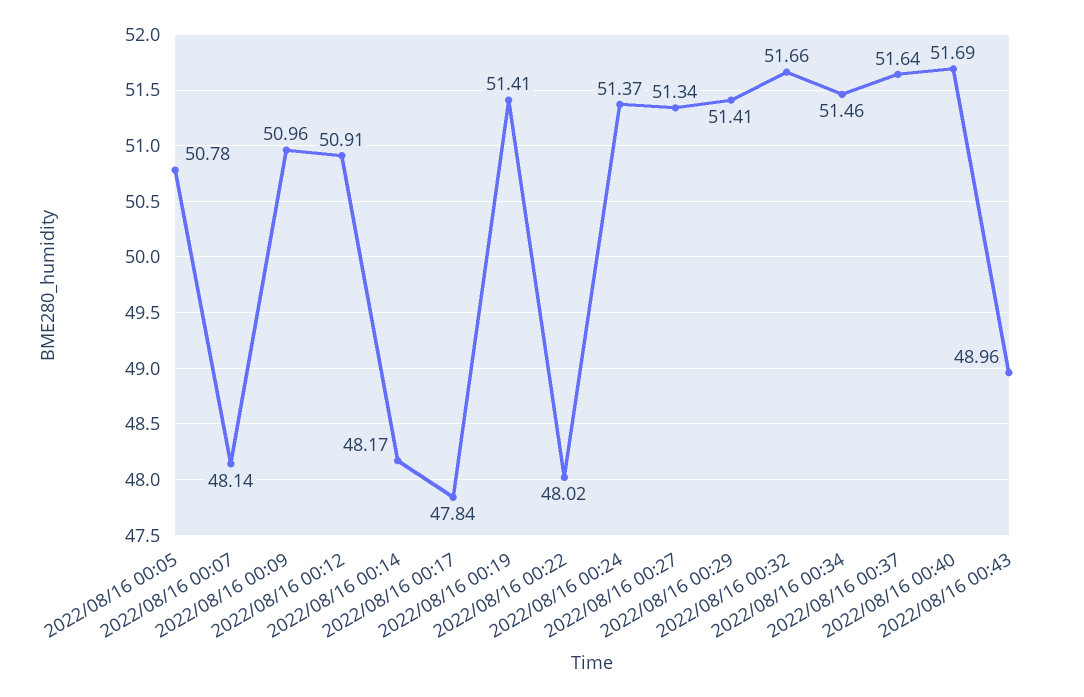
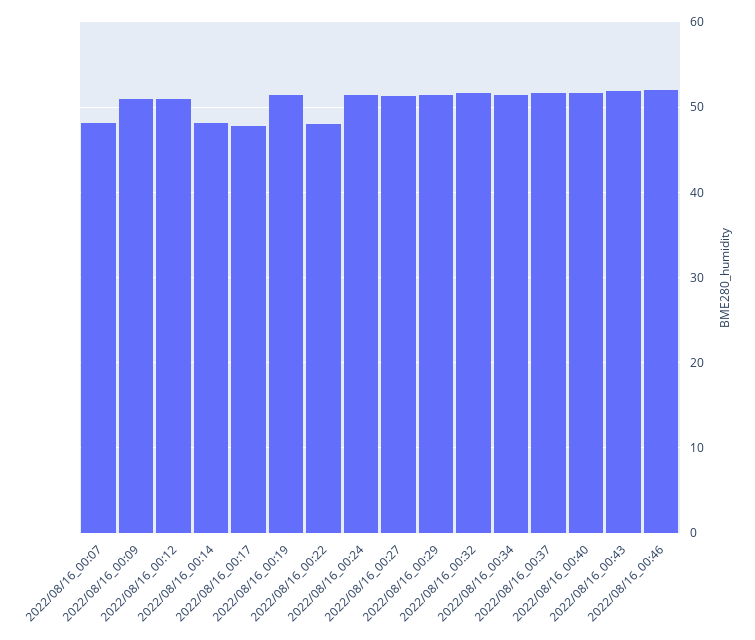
2022/08/16 00:05: 50.78 -> none
2022/08/16 00:43: 48.96 -> 52
2022/08/16_00:46: none -> 52

